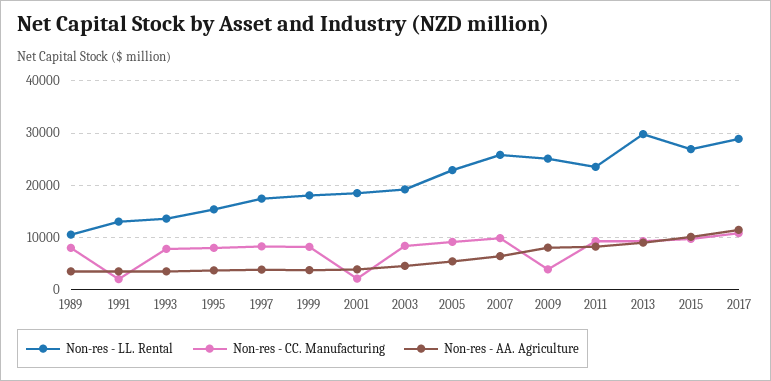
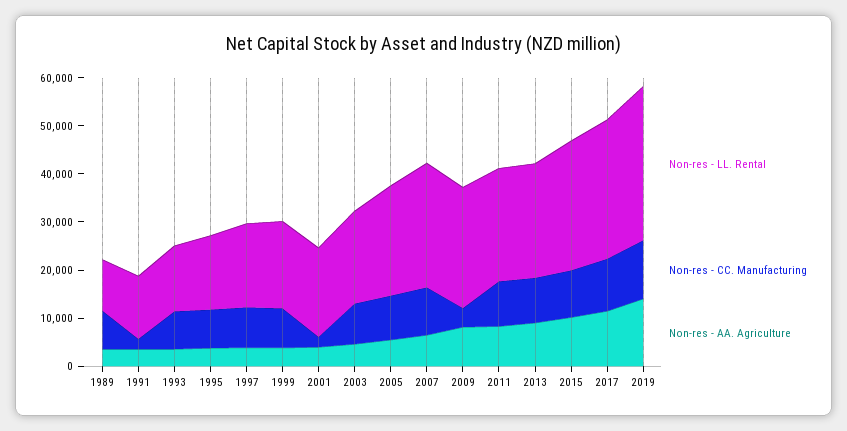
Non-res - LL. Rental, 2013: 30000 -> 24000
Non-res - LL. Rental, 2019: none -> 32000
Non-res - CC. Manufacturing, 2019: none -> 12000
Non-res - AA. Agriculture, 2019: none -> 14000

